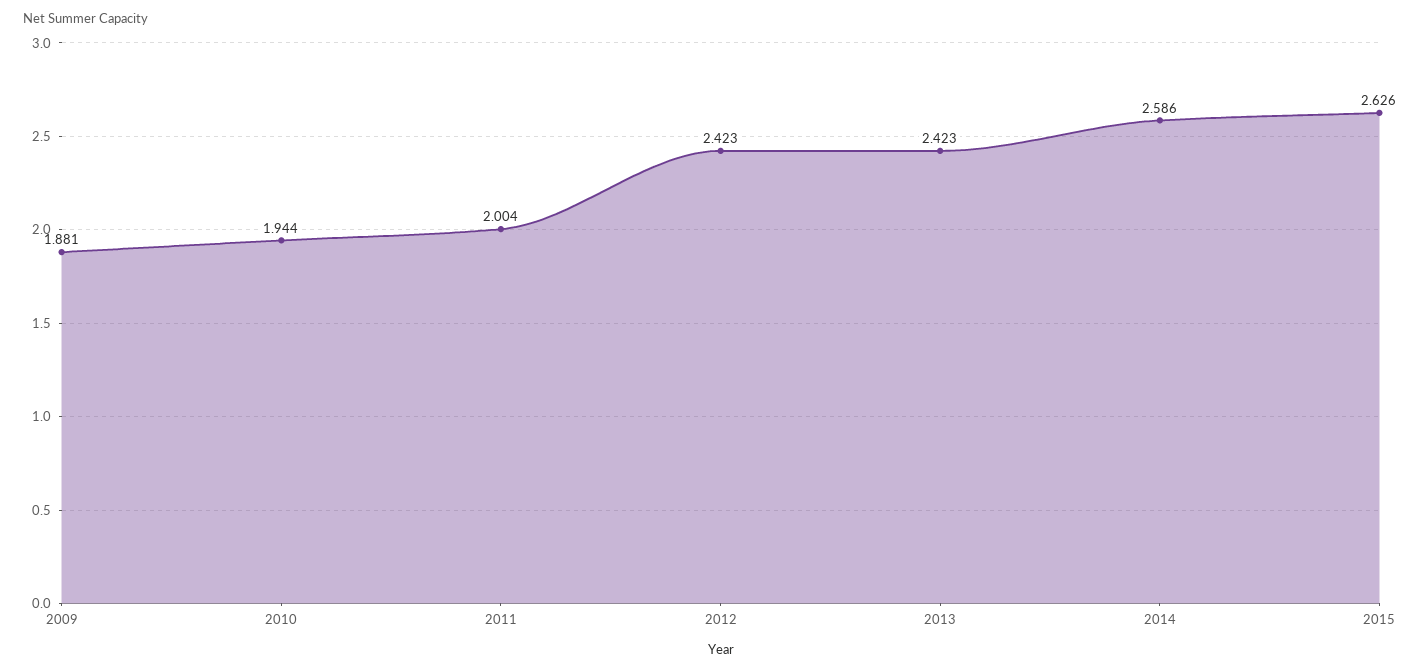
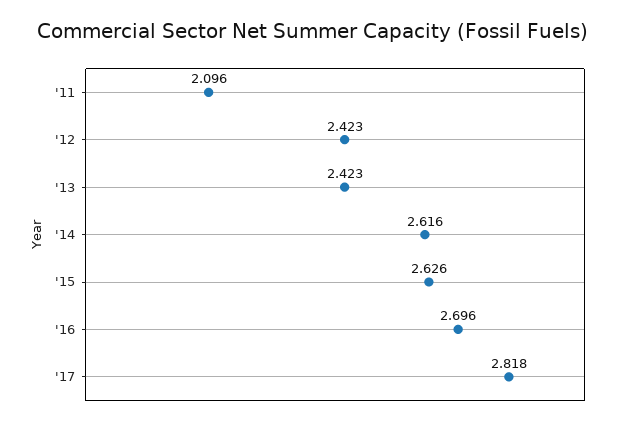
2009: 1.881 -> none
2010: 1.944 -> none
2011: 2.004 -> 2.096
2014: 2.586 -> 2.616
'16: none -> 2.696
'17: none -> 2.818

